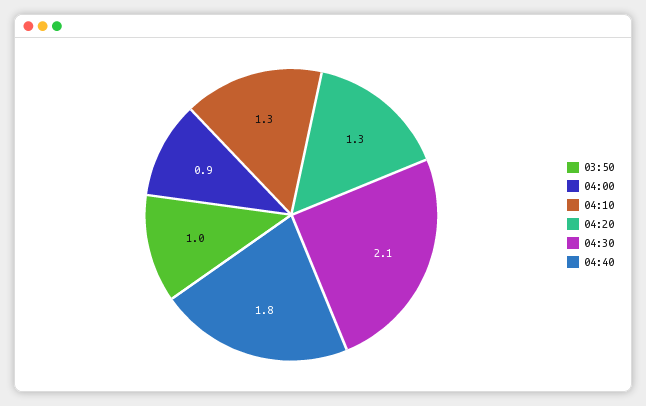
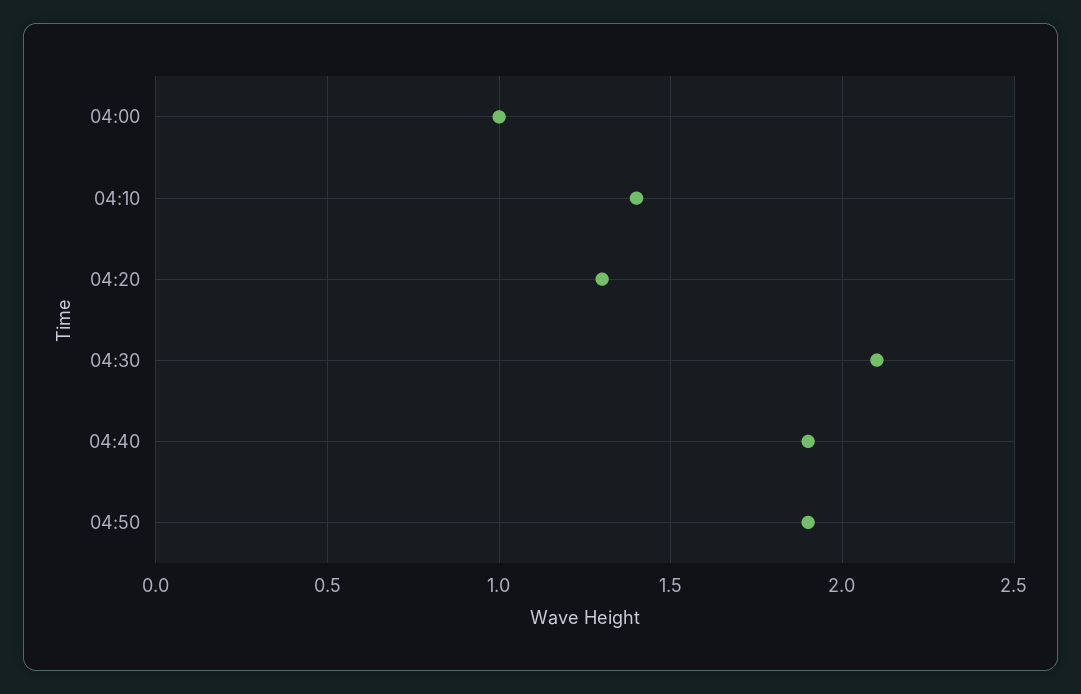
03:50: 1 -> none
04:00: 0.9 -> 1
04:10: 1.3 -> 1.4
04:40: 1.8 -> 1.9
04:50: none -> 1.9

